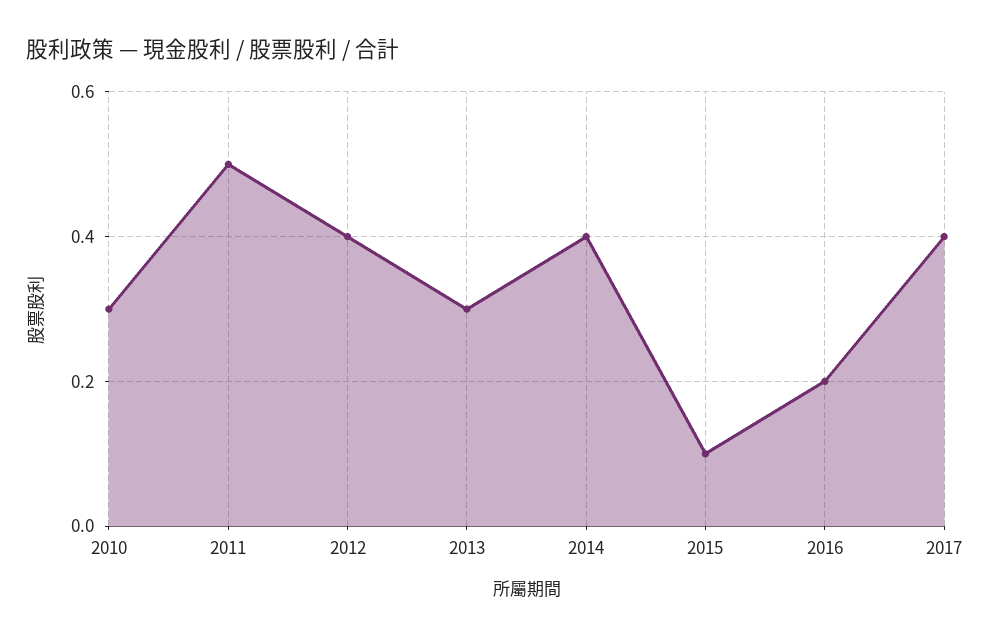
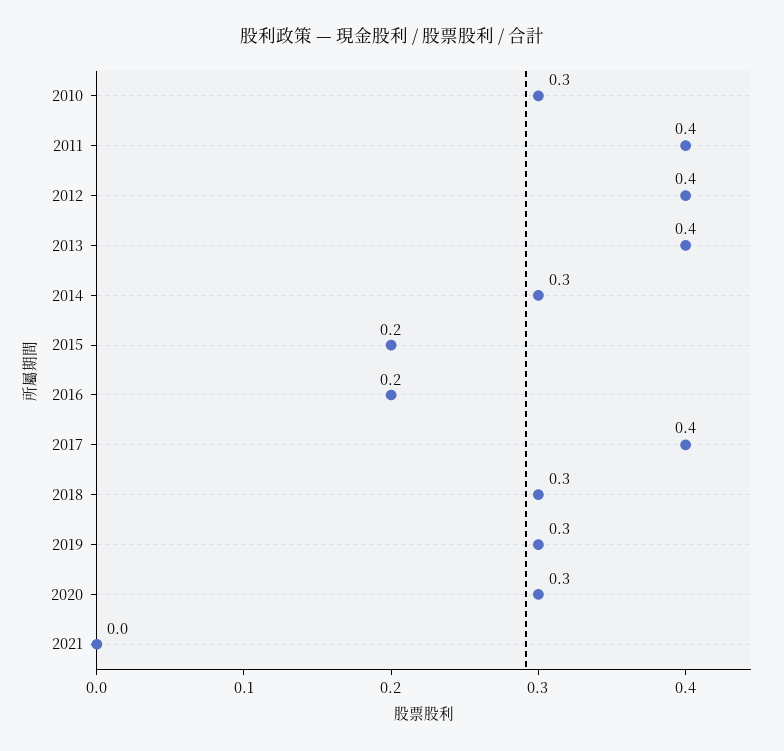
2011: 0.5 -> 0.4
2013: 0.3 -> 0.4
2014: 0.4 -> 0.3
2015: 0.1 -> 0.2
2018: none -> 0.3
2019: none -> 0.3
2020: none -> 0.3
2021: none -> 0

